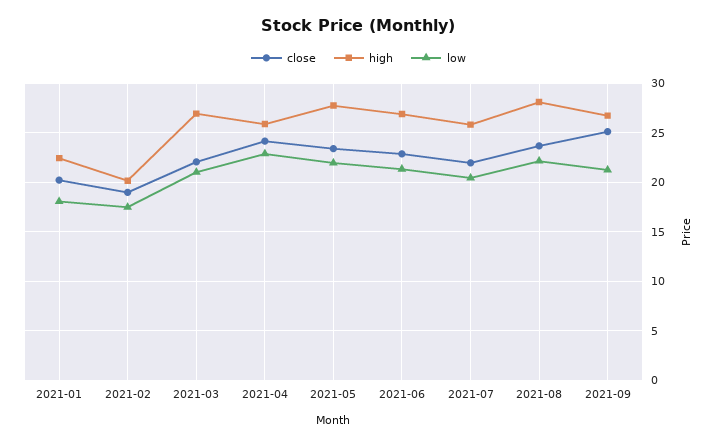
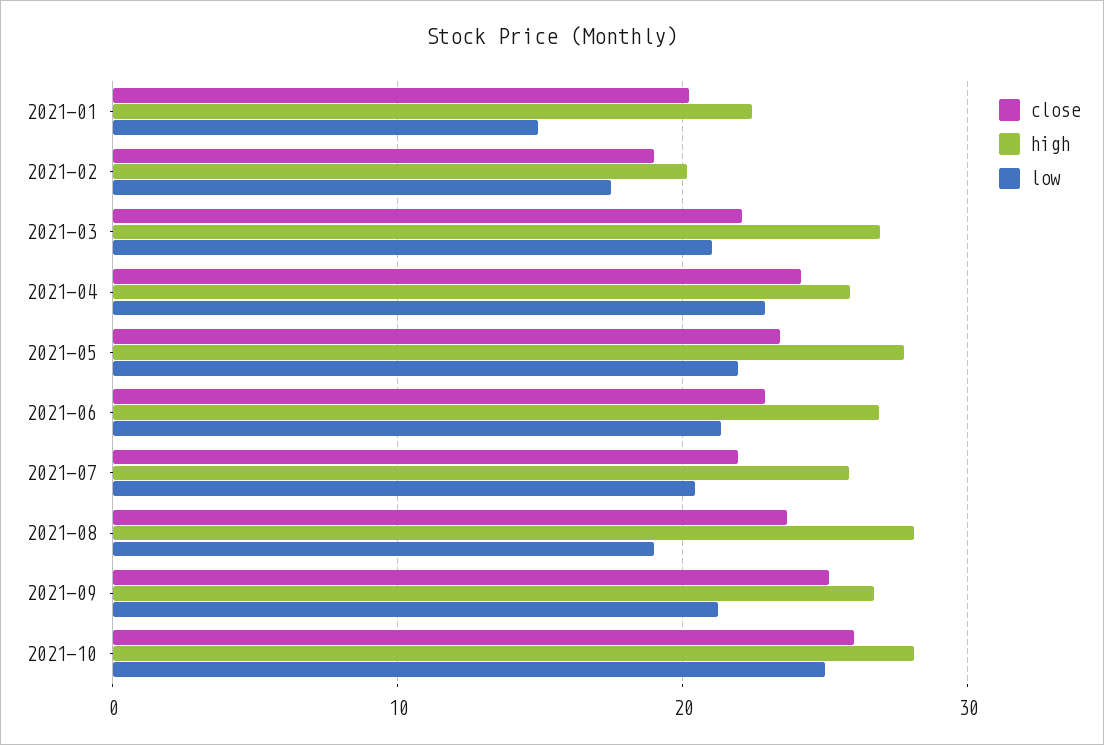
low, 2021-01: 18 -> 15
low, 2021-08: 22 -> 19
close, 2021-10: none -> 26
high, 2021-10: none -> 28
low, 2021-10: none -> 25

